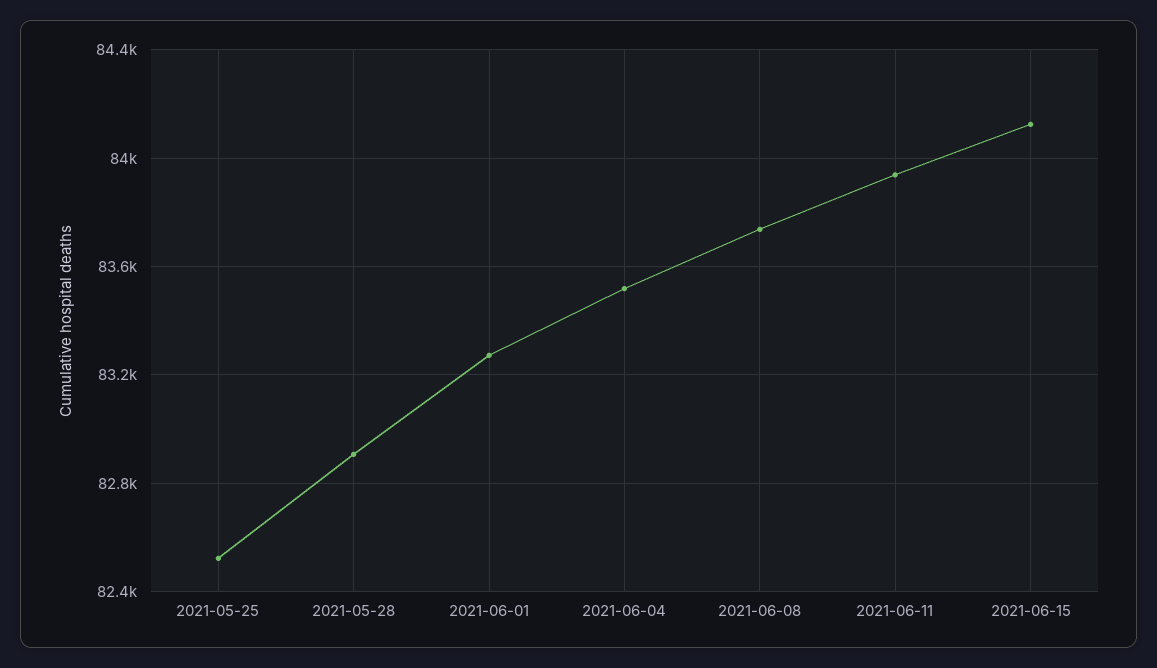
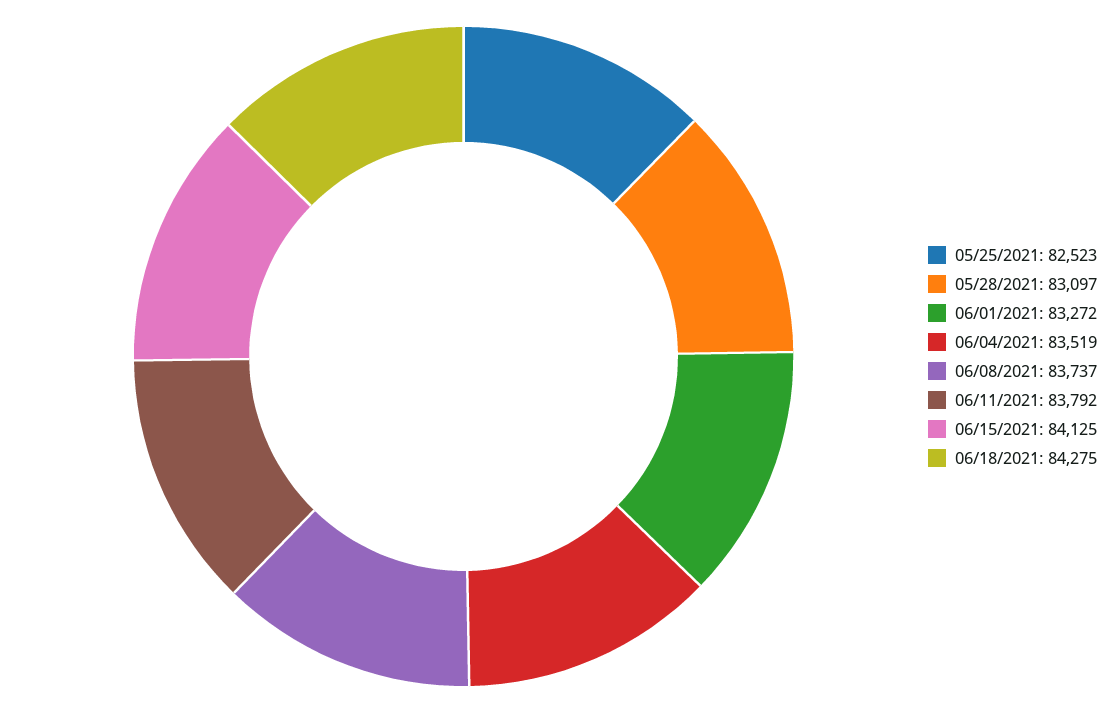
2021-05-28: 82900 -> 83097
2021-06-11: 83950 -> 83792
06/18/2021: none -> 84275

